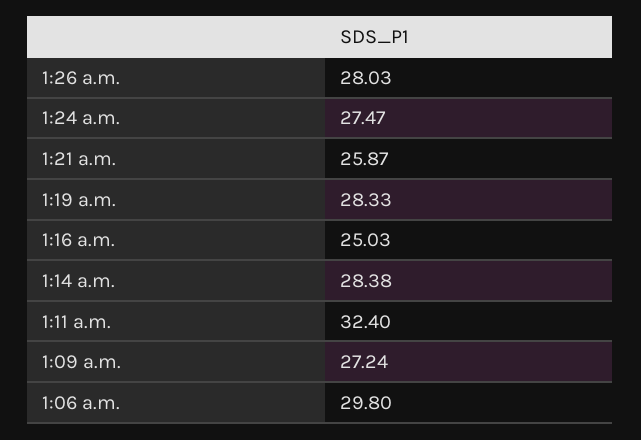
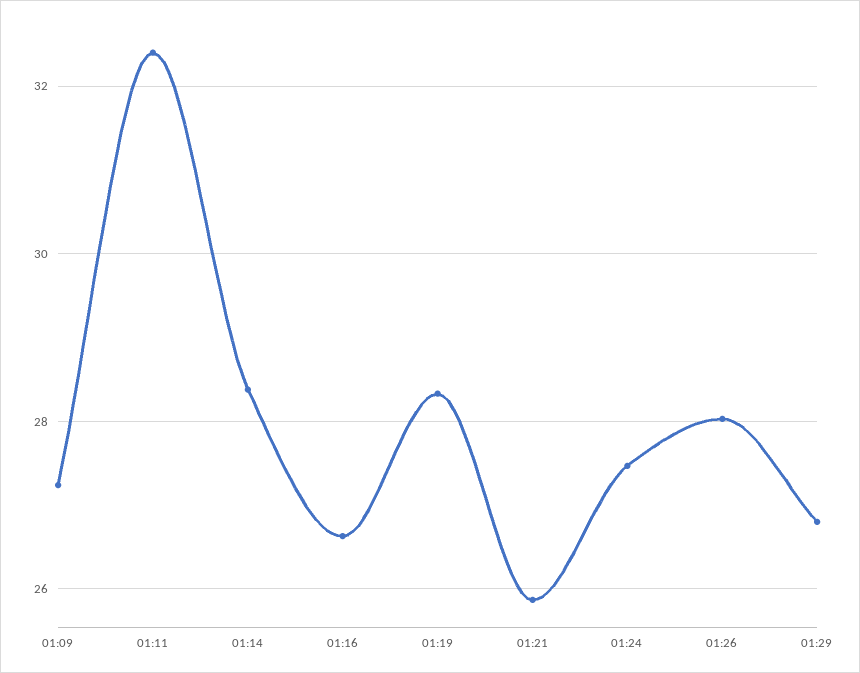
1:16 a.m.: 25.03 -> 26.6
1:06 a.m.: 29.8 -> none
01:29: none -> 26.8

